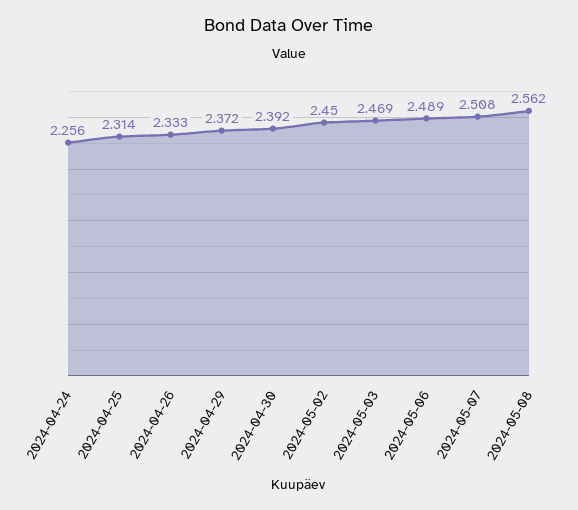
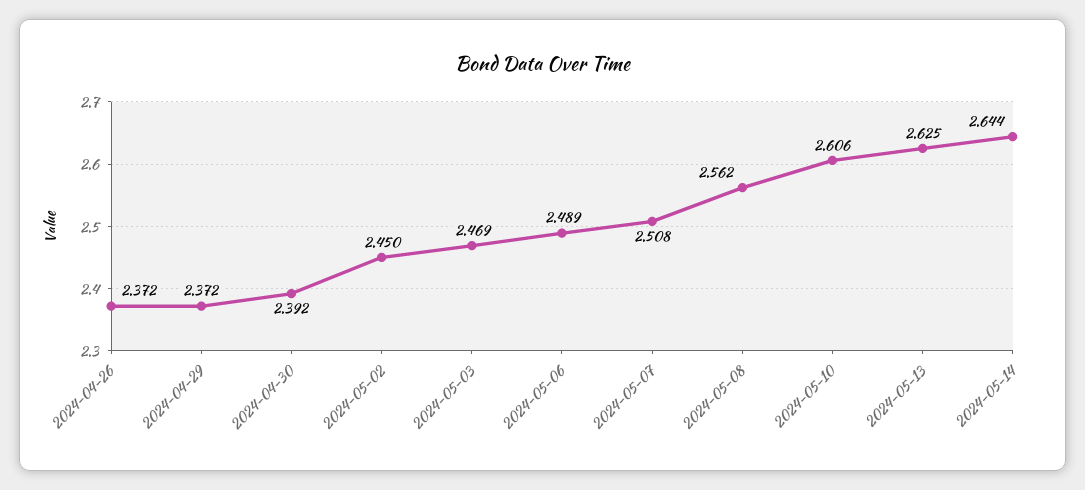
2024-04-24: 2.256 -> none
2024-04-25: 2.314 -> none
2024-04-26: 2.333 -> 2.372
2024-05-10: none -> 2.606
2024-05-13: none -> 2.625
2024-05-14: none -> 2.644

